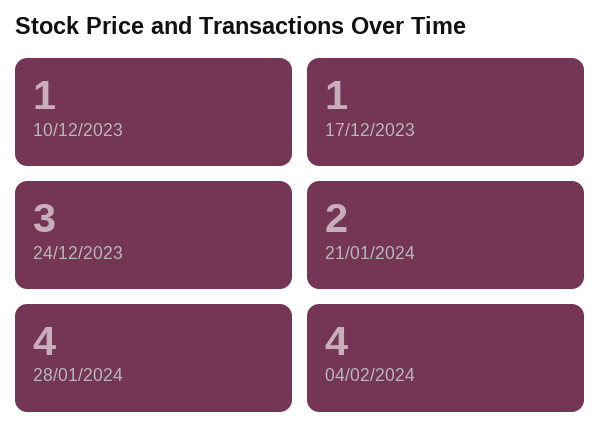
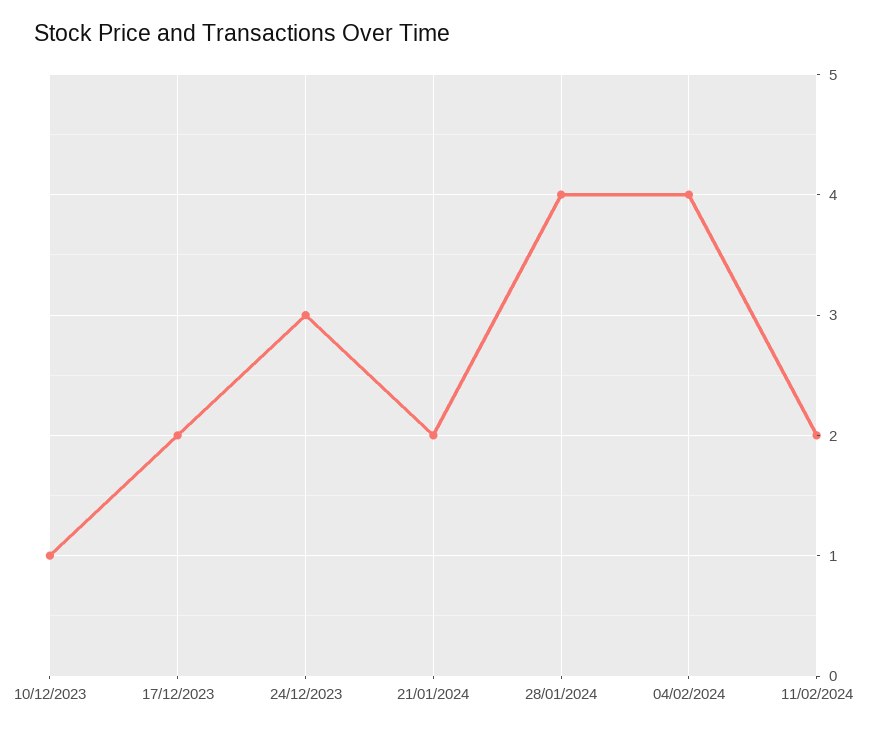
17/12/2023: 1 -> 2
11/02/2024: none -> 2

